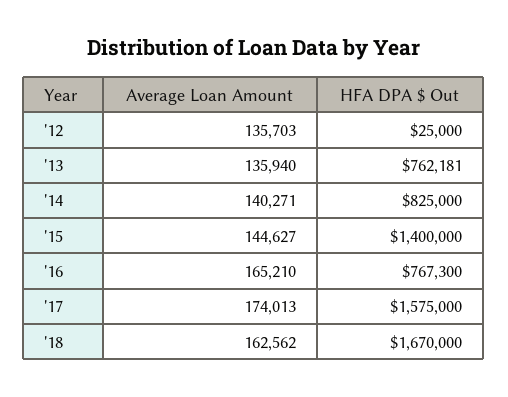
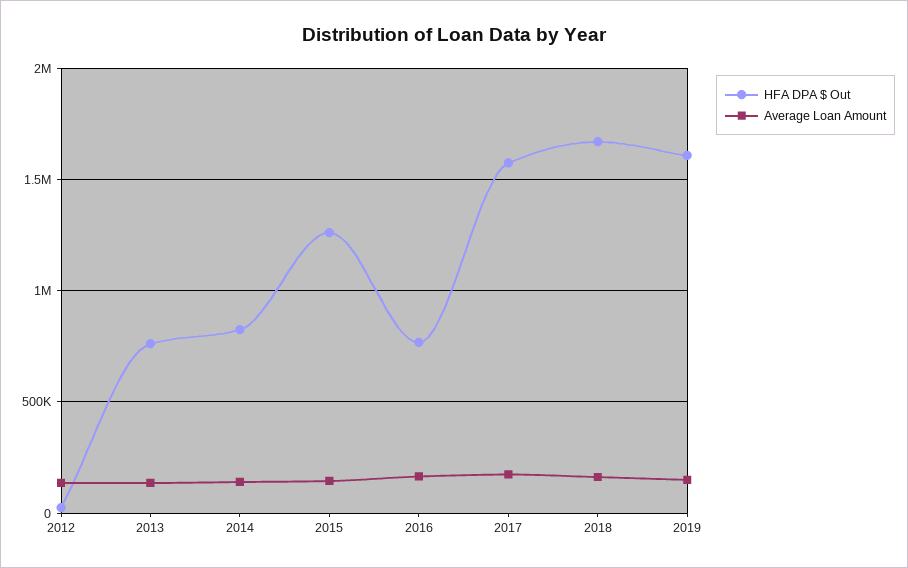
HFA DPA $ Out, '15: 1400000 -> 1250000
HFA DPA $ Out, 2019: none -> 1600000
Average Loan Amount, 2019: none -> 150000

